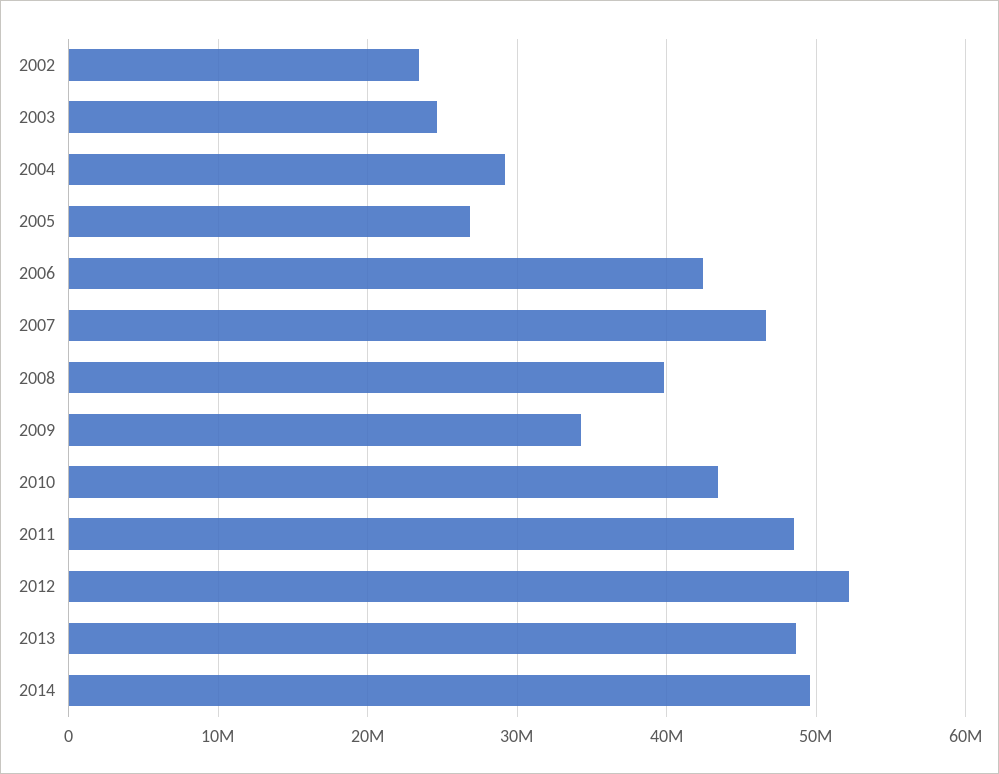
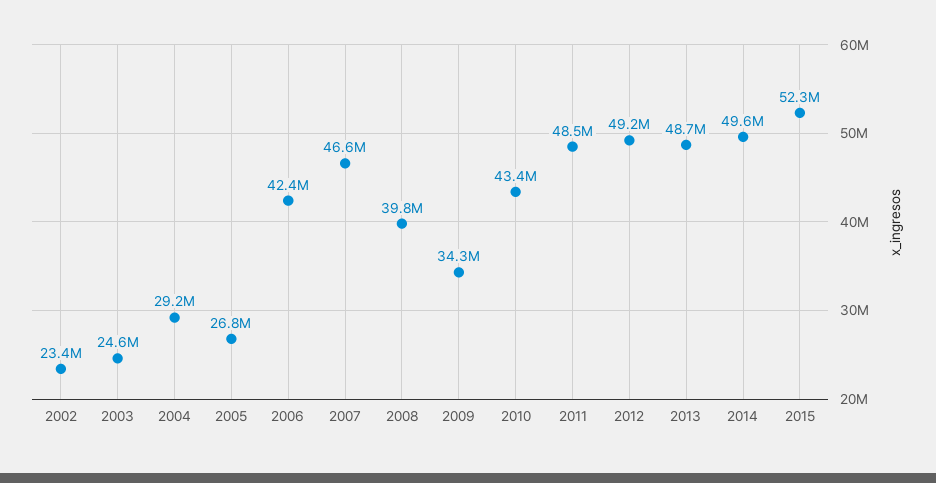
2012: 52000000 -> 49200000
2015: none -> 52300000

